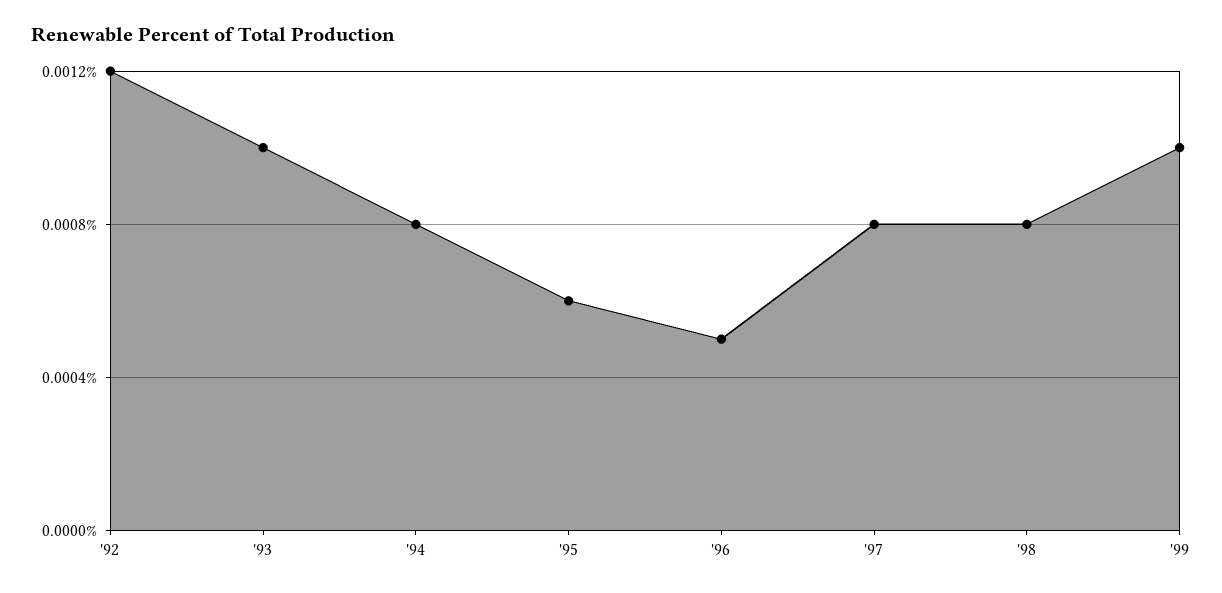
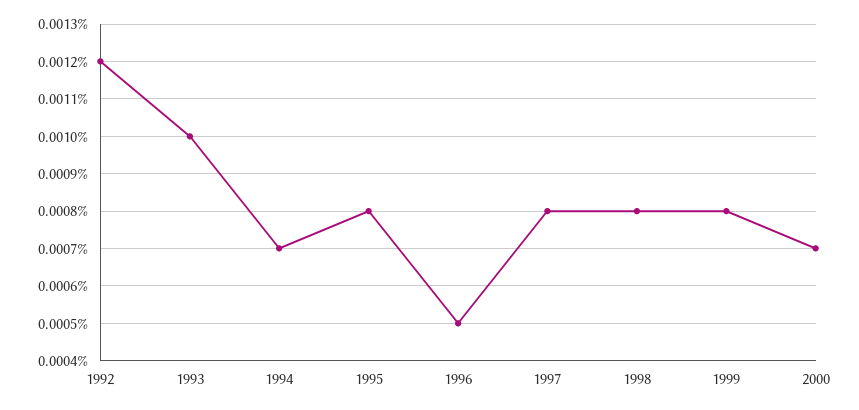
'94: 0.0008 -> 0.0007
'95: 0.0006 -> 0.0008
'99: 0.001 -> 0.0008
2000: none -> 0.0007

